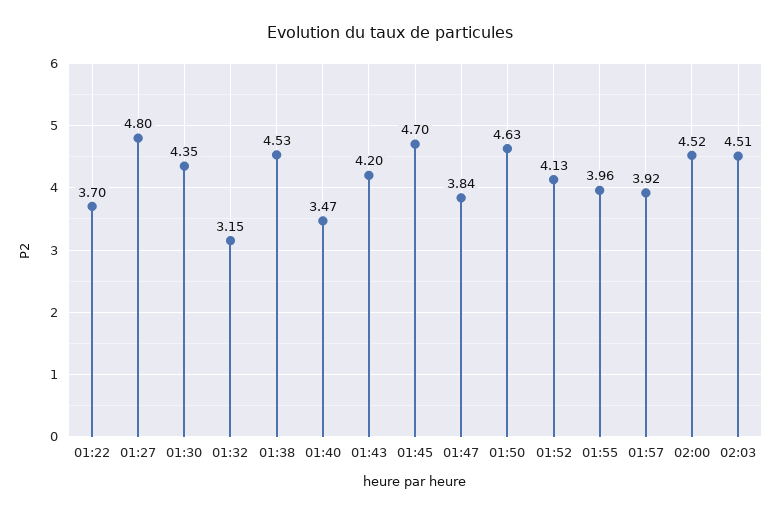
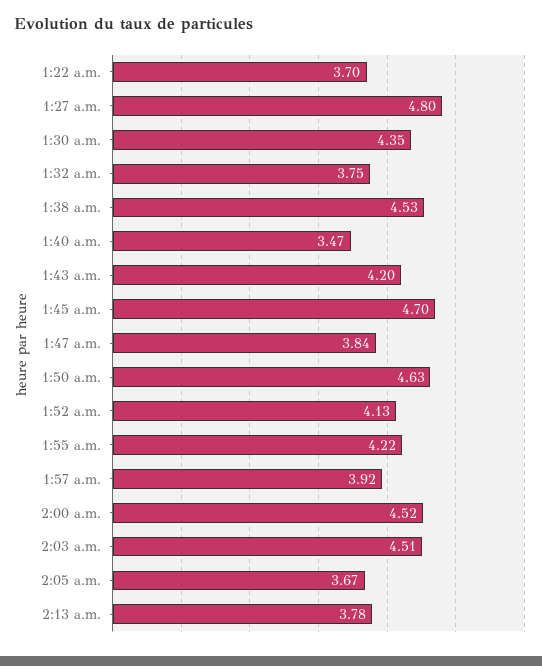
01:32: 3.15 -> 3.75
01:55: 3.96 -> 4.22
2:05 a.m.: none -> 3.67
2:13 a.m.: none -> 3.78

